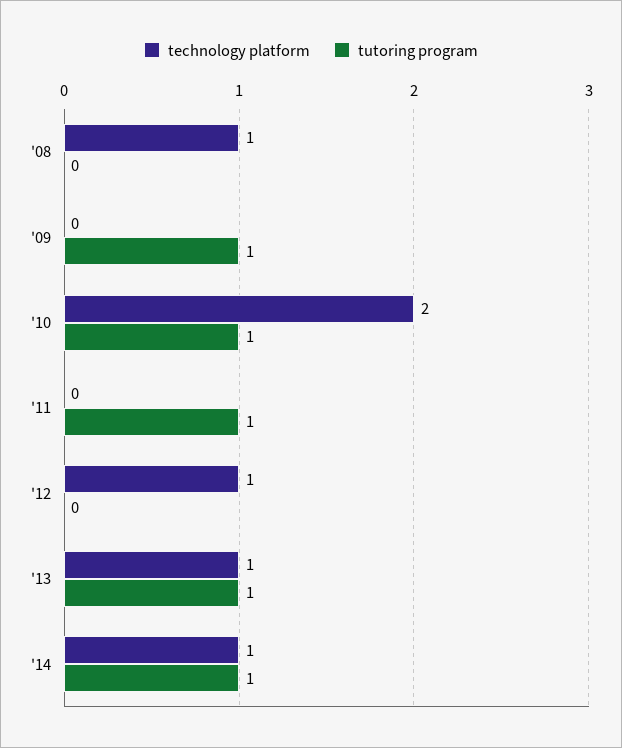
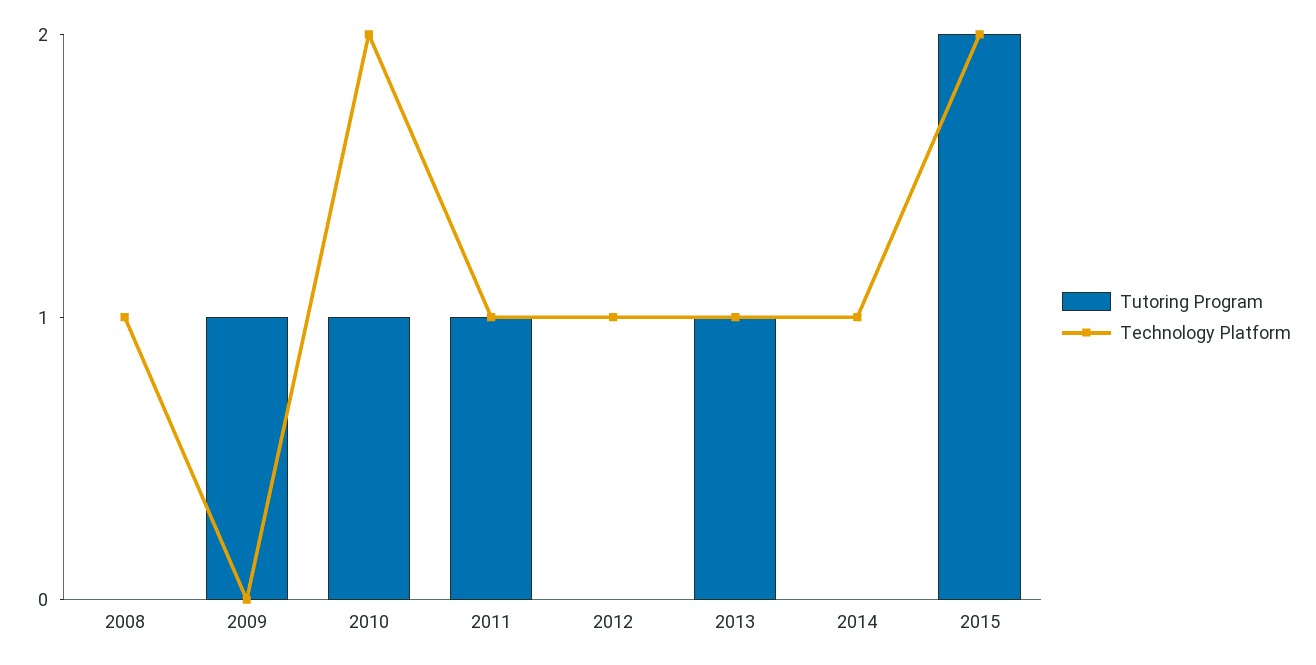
technology platform, '11: 0 -> 1
tutoring program, '14: 1 -> 0
tutoring program, 2015: none -> 2
technology platform, 2015: none -> 2

